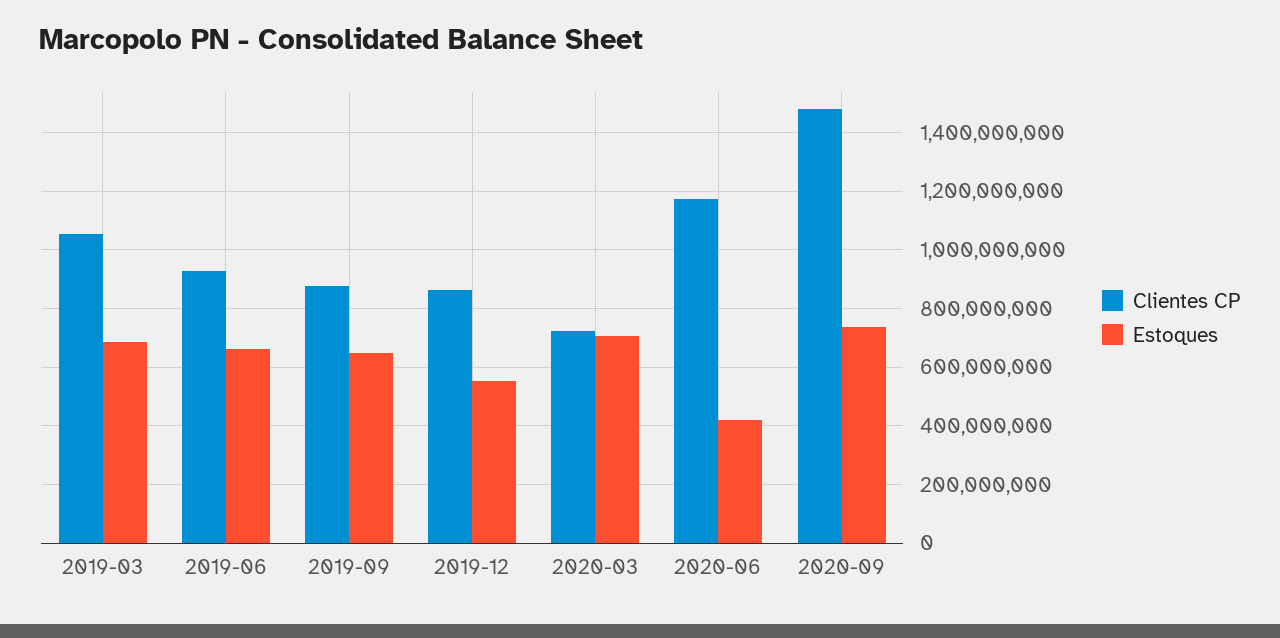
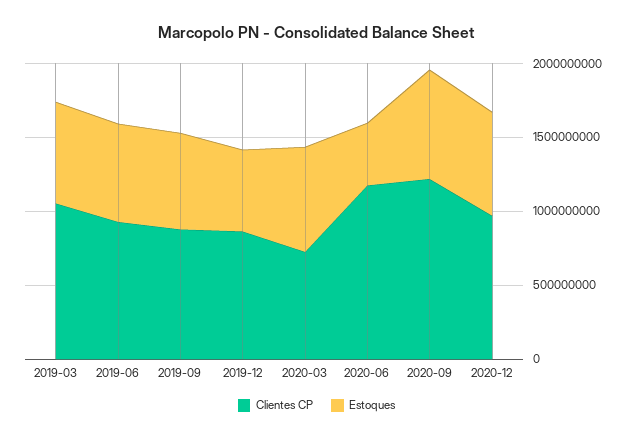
Clientes CP, 2020-09: 1475000000 -> 1200000000
Clientes CP, 2020-12: none -> 1000000000
Estoques, 2020-12: none -> 700000000

